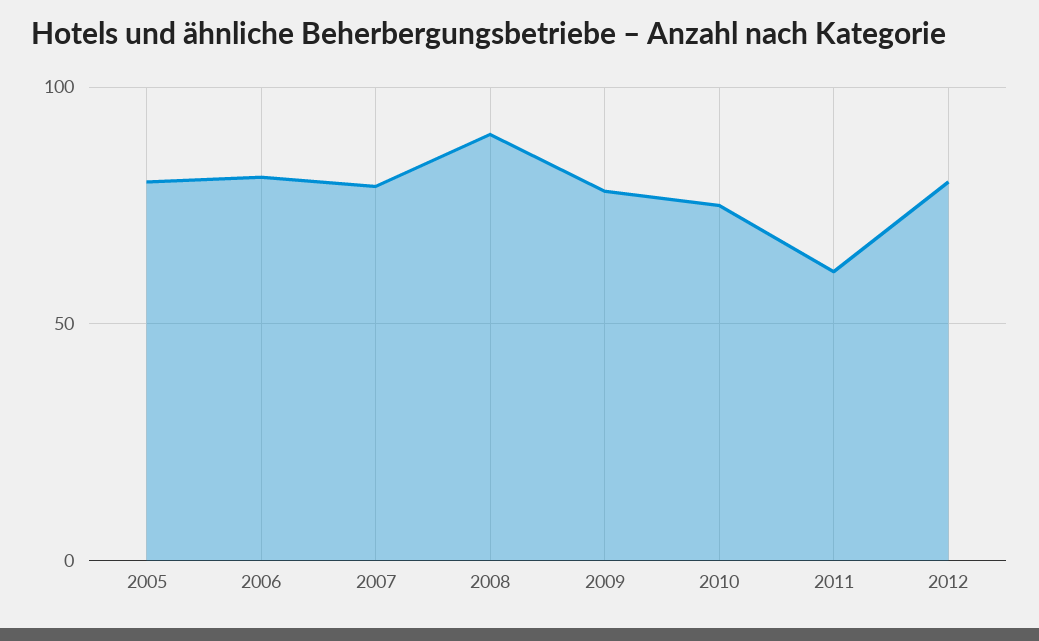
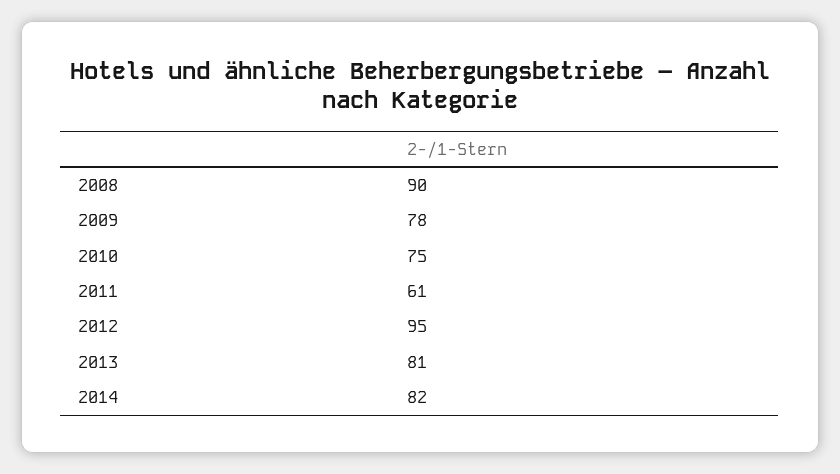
2005: 80 -> none
2006: 80 -> none
2007: 80 -> none
2012: 80 -> 95
2013: none -> 81
2014: none -> 82

